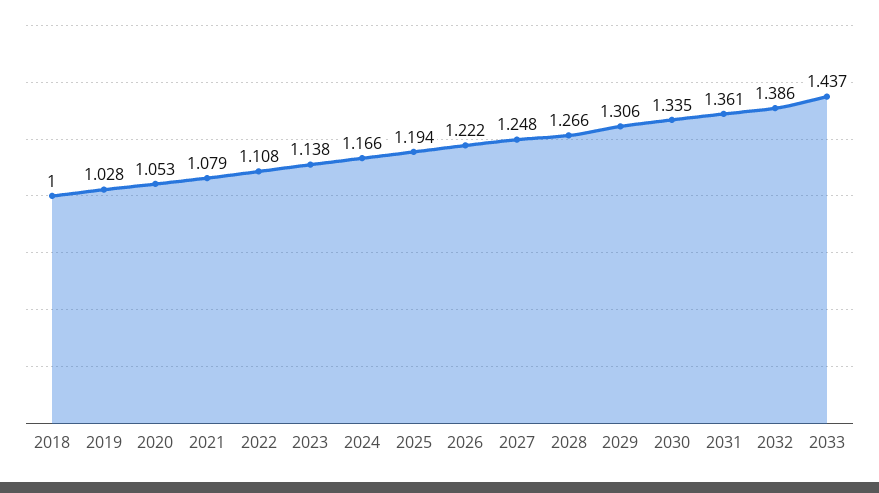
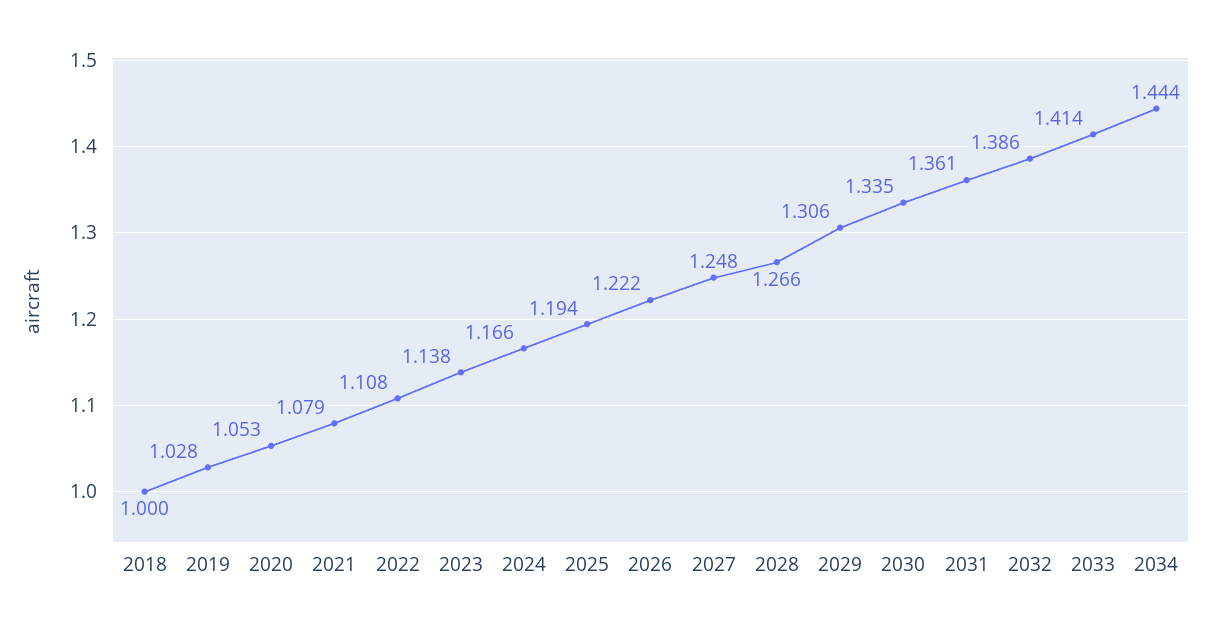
2033: 1.437 -> 1.414
2034: none -> 1.444

